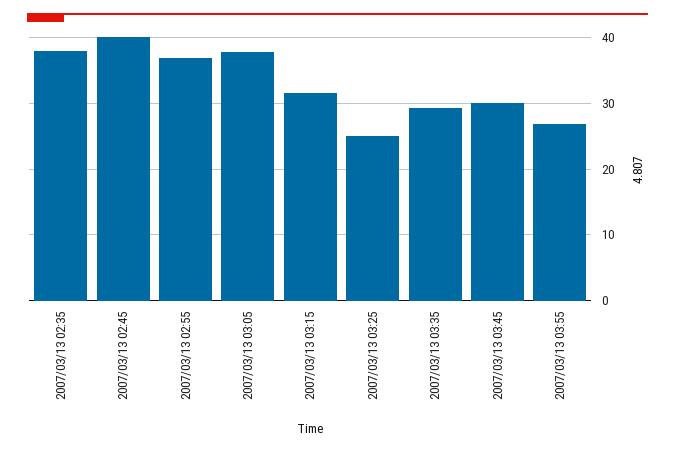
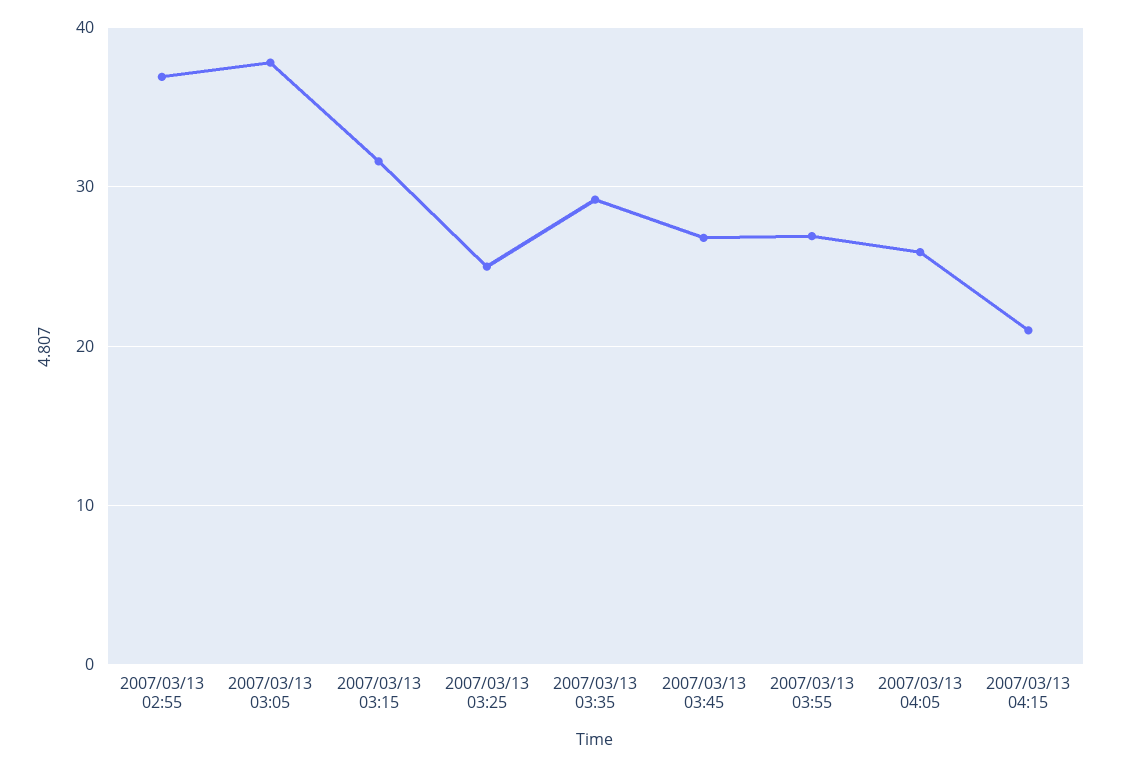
2007/03/13 02:35: 38 -> none
2007/03/13 02:45: 40 -> none
2007/03/13 03:45: 30 -> 27
2007/03/13 04:05: none -> 26
2007/03/13 04:15: none -> 21

